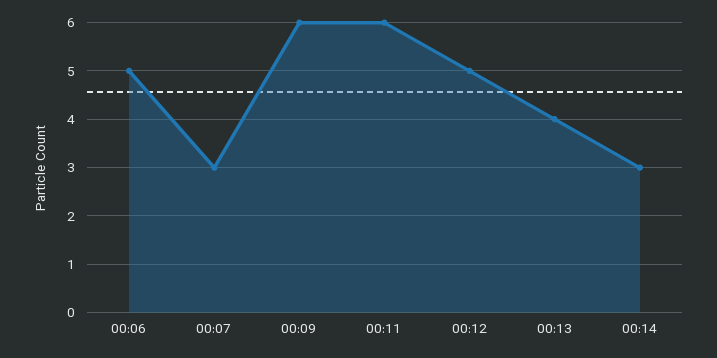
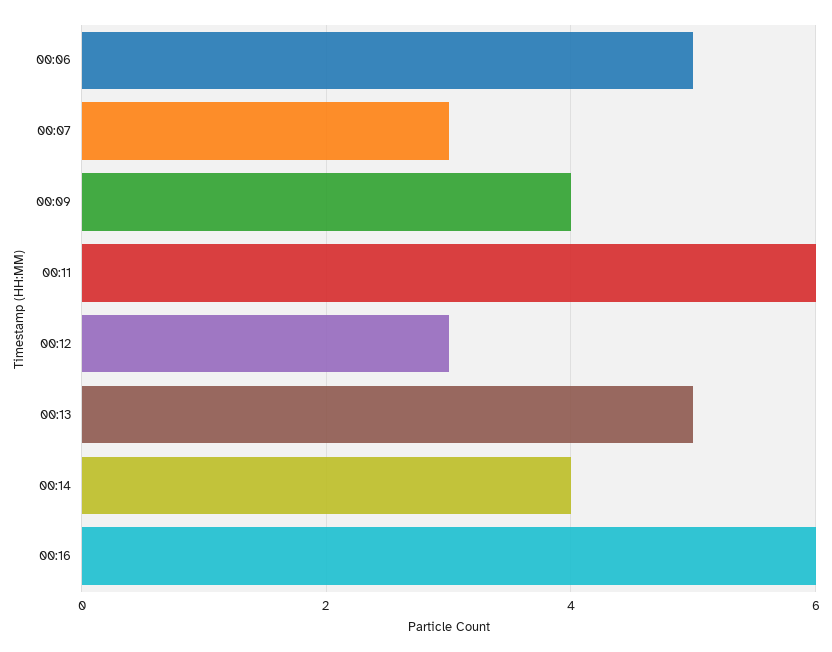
00:09: 6 -> 4
00:12: 5 -> 3
00:13: 4 -> 5
00:14: 3 -> 4
00:16: none -> 6

